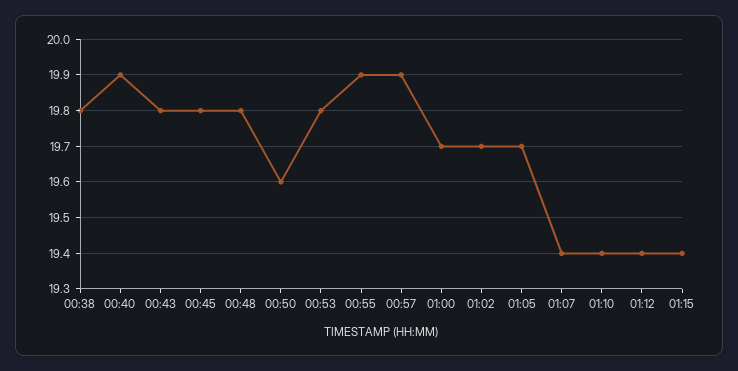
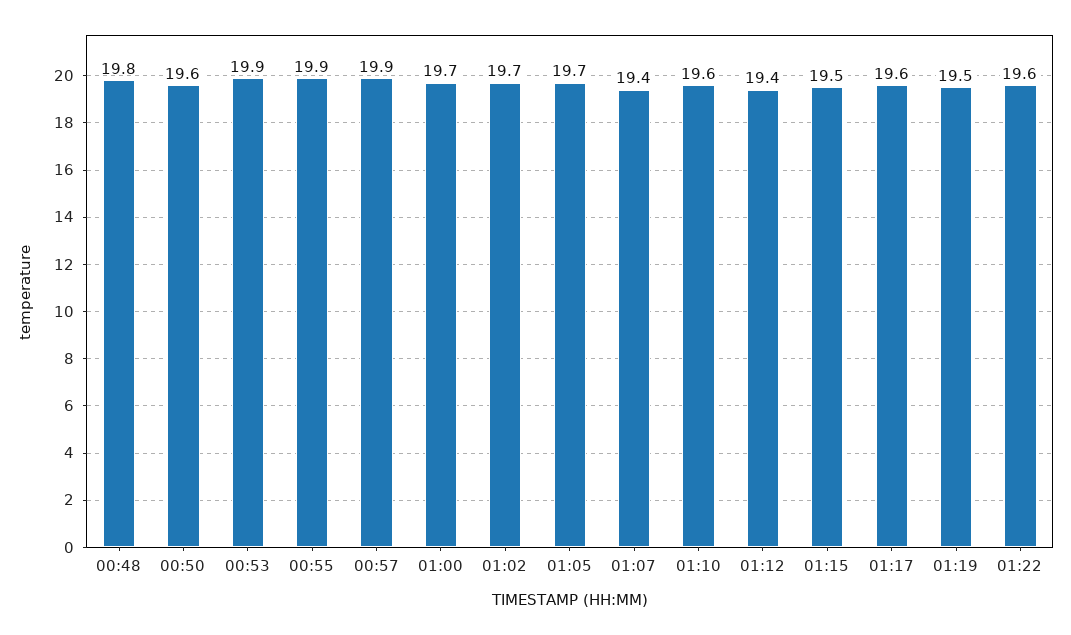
00:38: 19.8 -> none
00:40: 19.9 -> none
00:43: 19.8 -> none
00:45: 19.8 -> none
00:53: 19.8 -> 19.9
01:10: 19.4 -> 19.6
01:15: 19.4 -> 19.5
01:17: none -> 19.6
01:19: none -> 19.5
01:22: none -> 19.6

